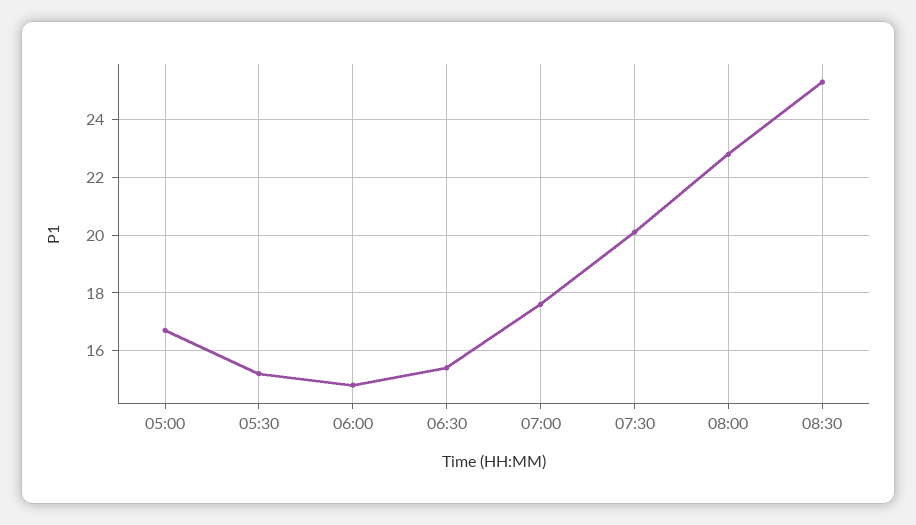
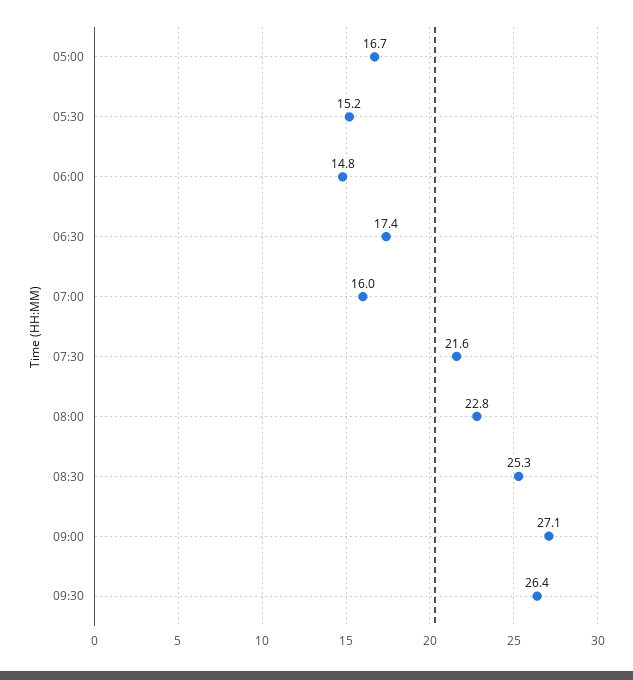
06:30: 15.5 -> 17.4
07:00: 17.5 -> 16
07:30: 20 -> 21.6
09:00: none -> 27.1
09:30: none -> 26.4

